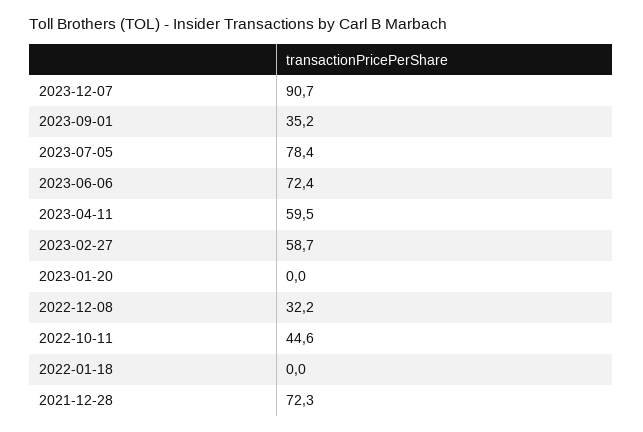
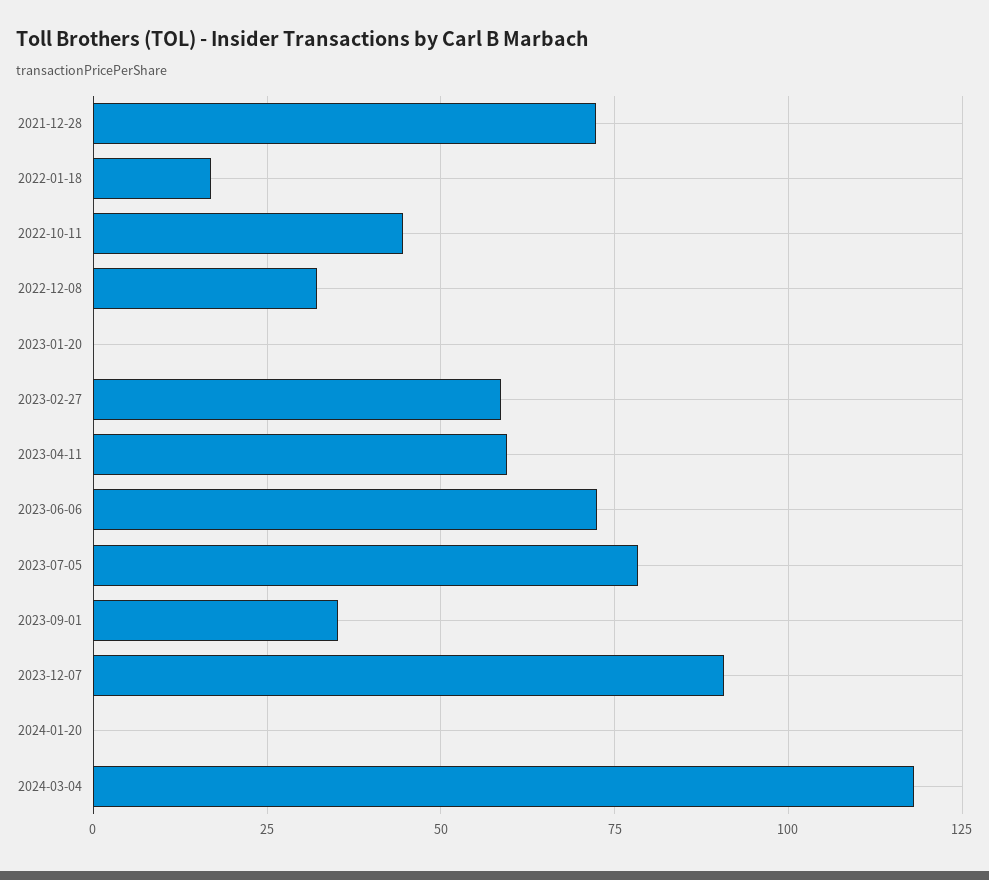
2022-01-18: 0 -> 17.5
2024-01-20: none -> 0
2024-03-04: none -> 117.5

